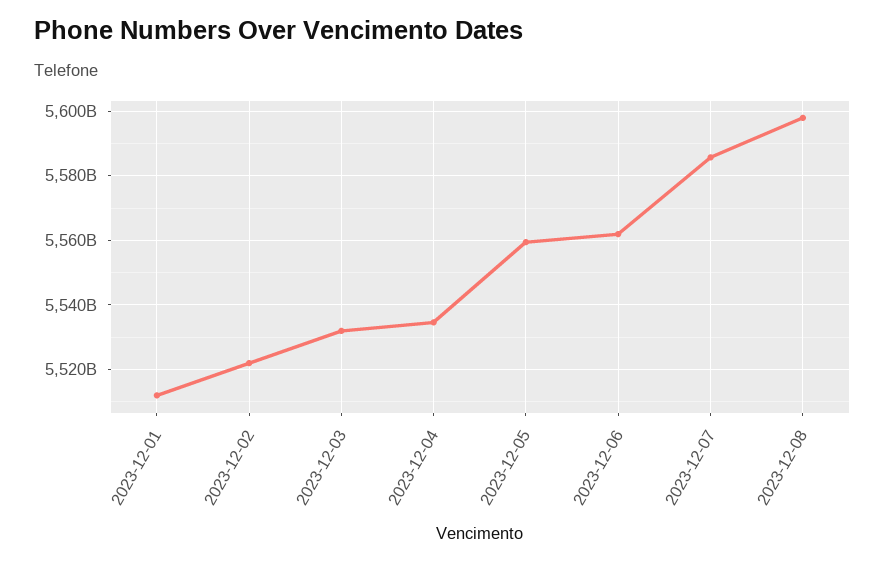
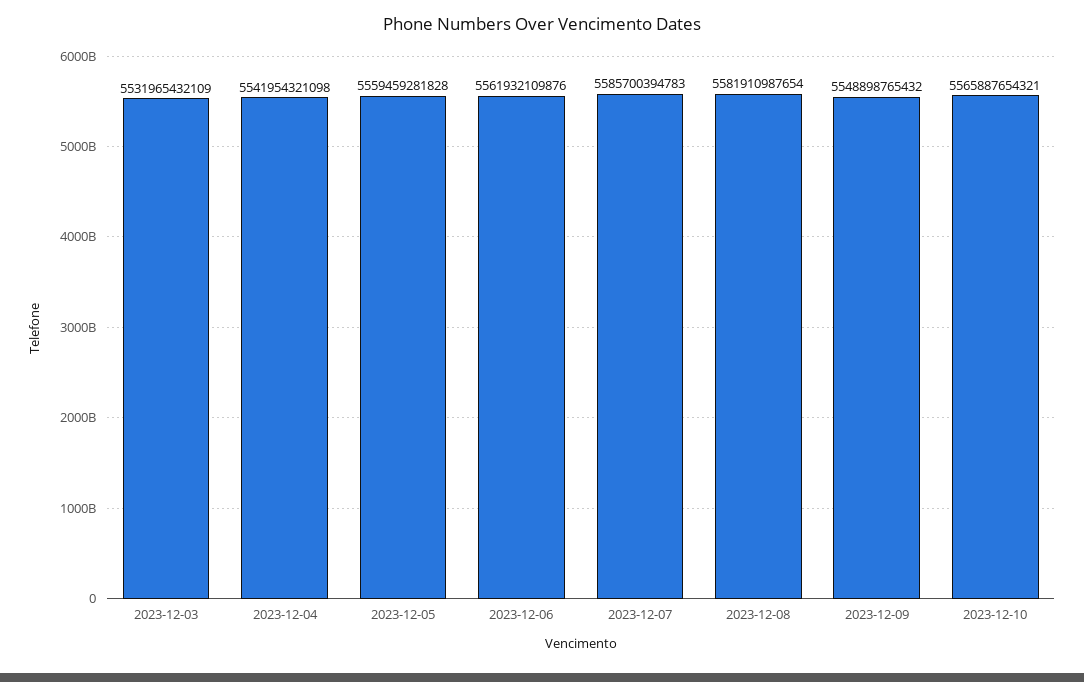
2023-12-01: 5512000000000 -> none
2023-12-02: 5522000000000 -> none
2023-12-04: 5534000000000 -> 5541954321098
2023-12-08: 5598000000000 -> 5581910987654
2023-12-09: none -> 5548898765432
2023-12-10: none -> 5565887654321

